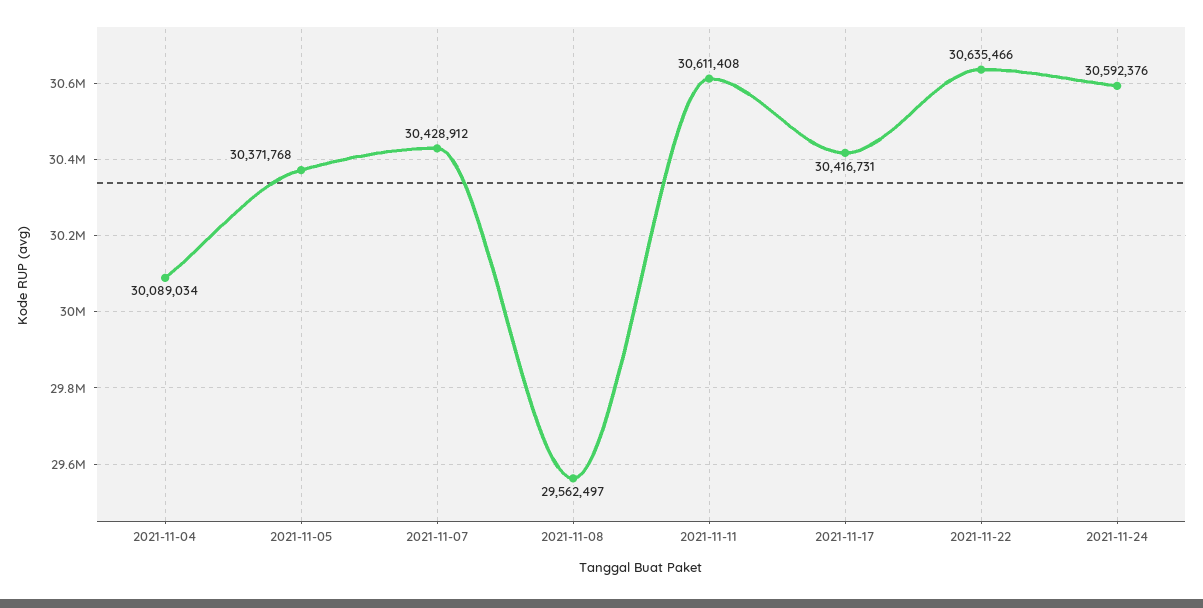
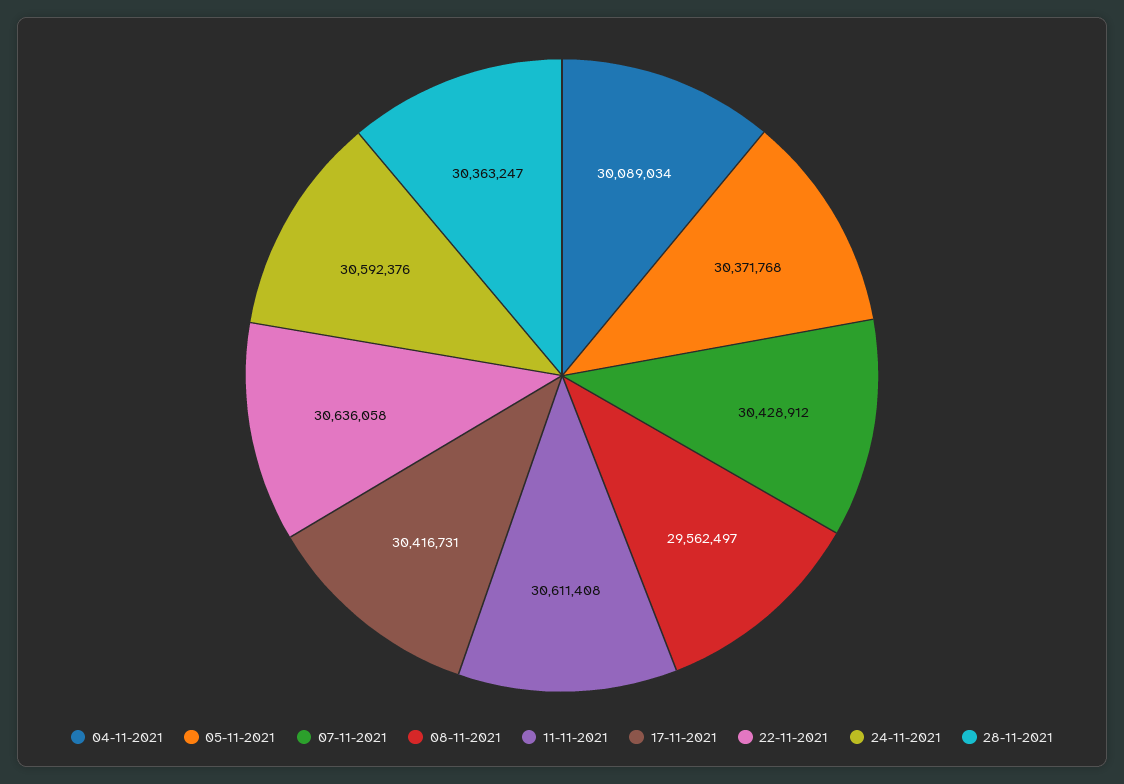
2021-11-22: 30635466 -> 30636058
28-11-2021: none -> 30363247

